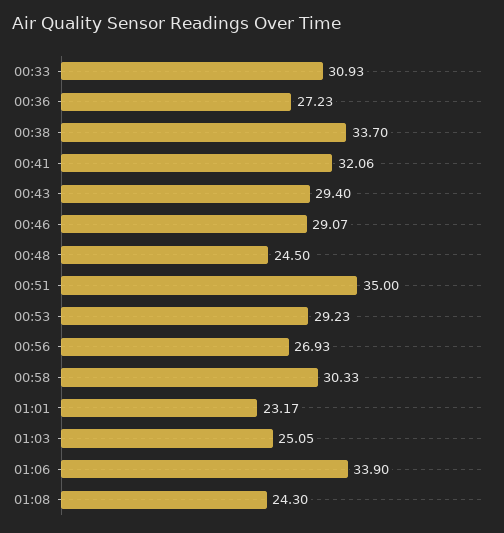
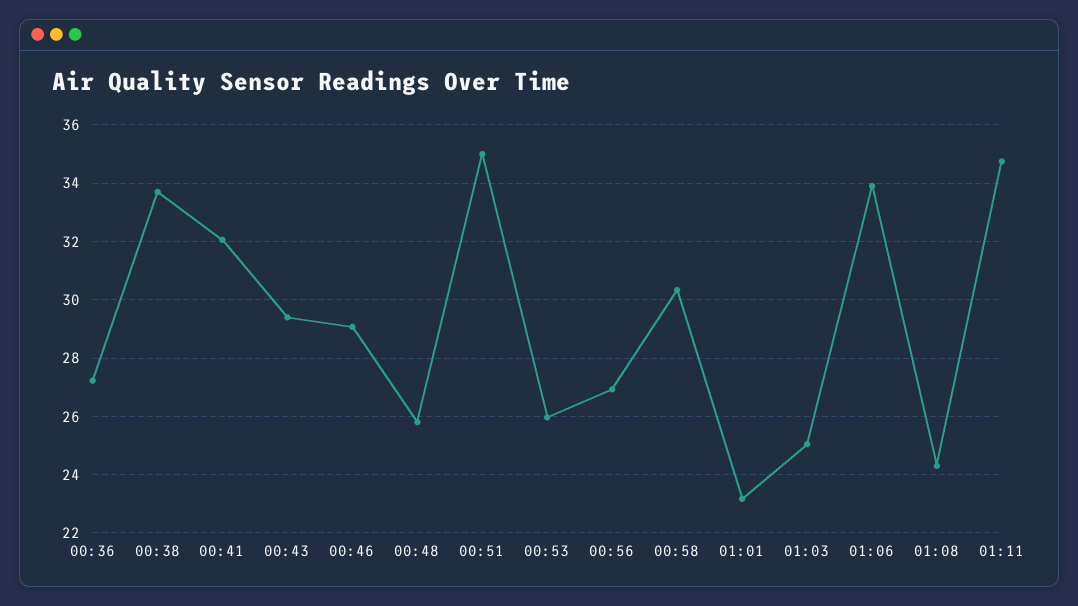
00:33: 30.93 -> none
00:48: 24.5 -> 25.75
00:53: 29.23 -> 26
01:11: none -> 34.75

